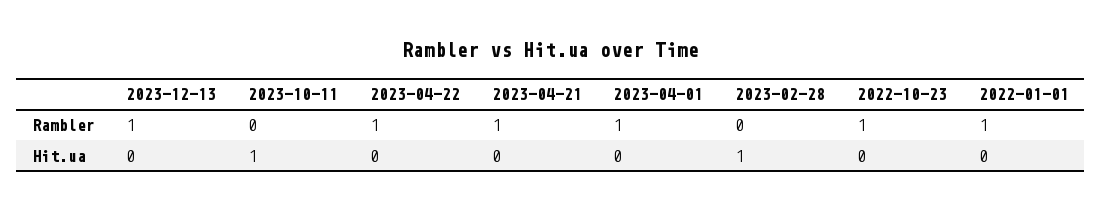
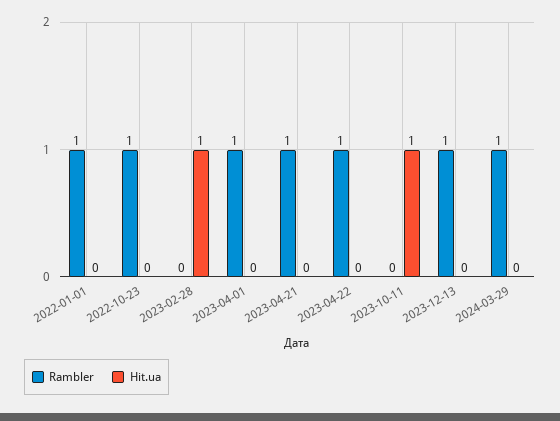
Rambler, 2024-03-29: none -> 1
Hit.ua, 2024-03-29: none -> 0

